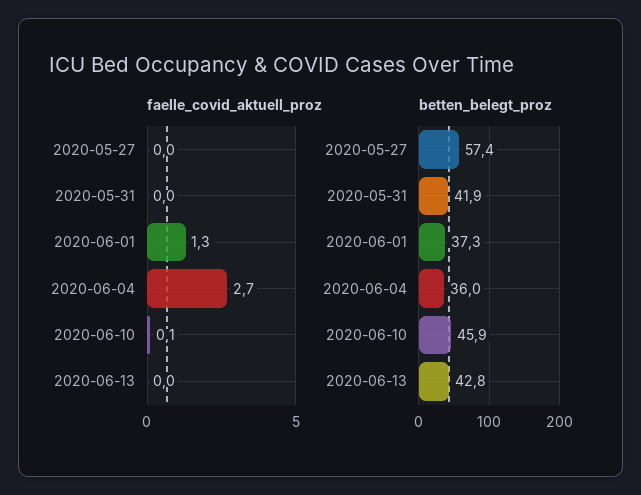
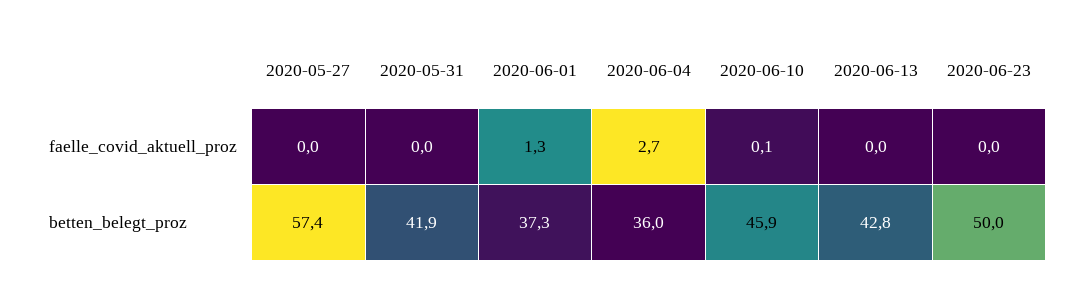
faelle_covid_aktuell_proz, 2020-06-23: none -> 0
betten_belegt_proz, 2020-06-23: none -> 50

